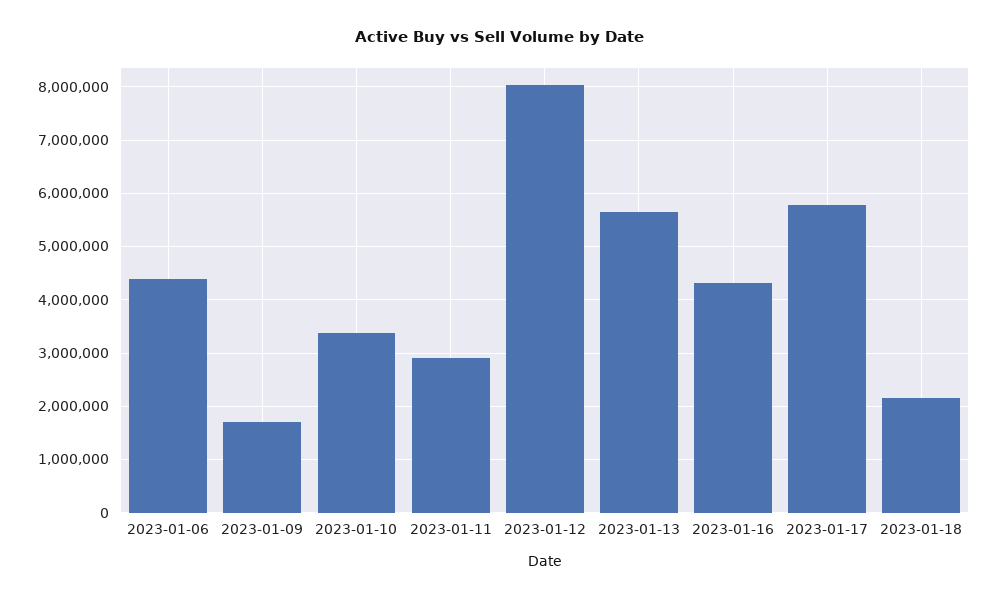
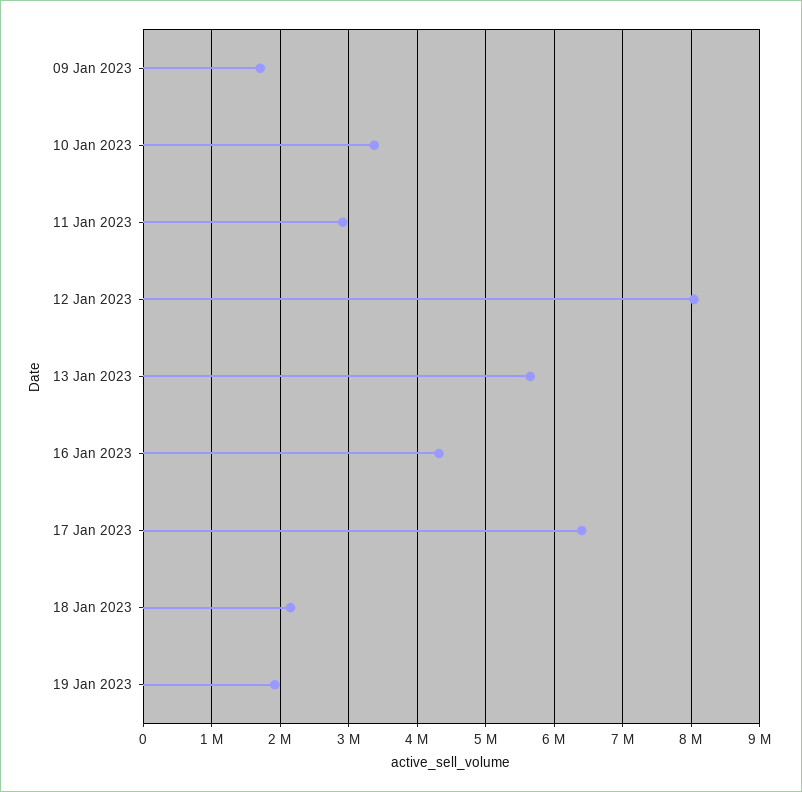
2023-01-06: 4400000 -> none
2023-01-17: 5800000 -> 6400000
19 Jan 2023: none -> 1900000

